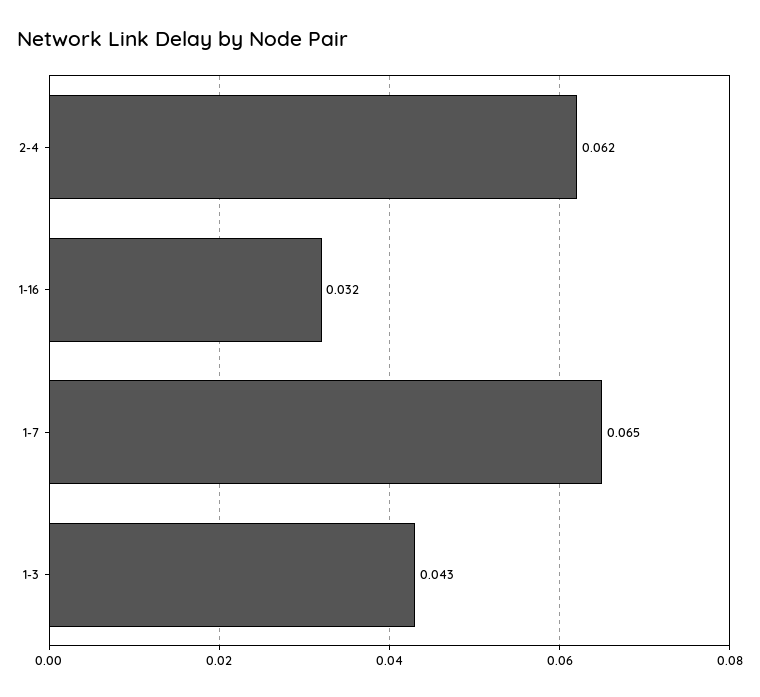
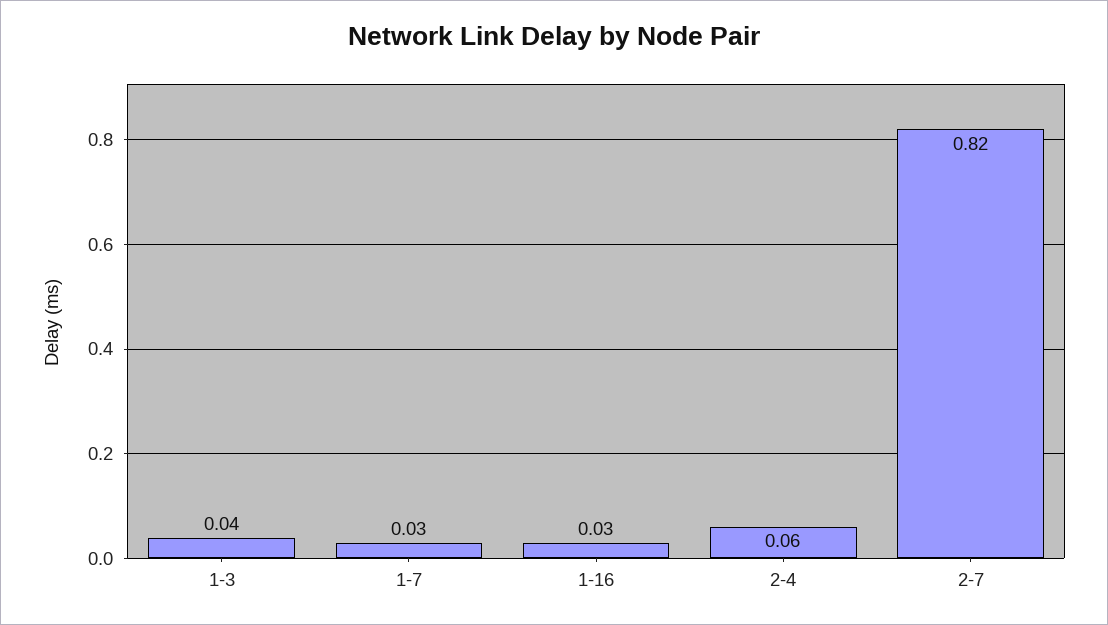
1-7: 0.065 -> 0.03
2-7: none -> 0.82

